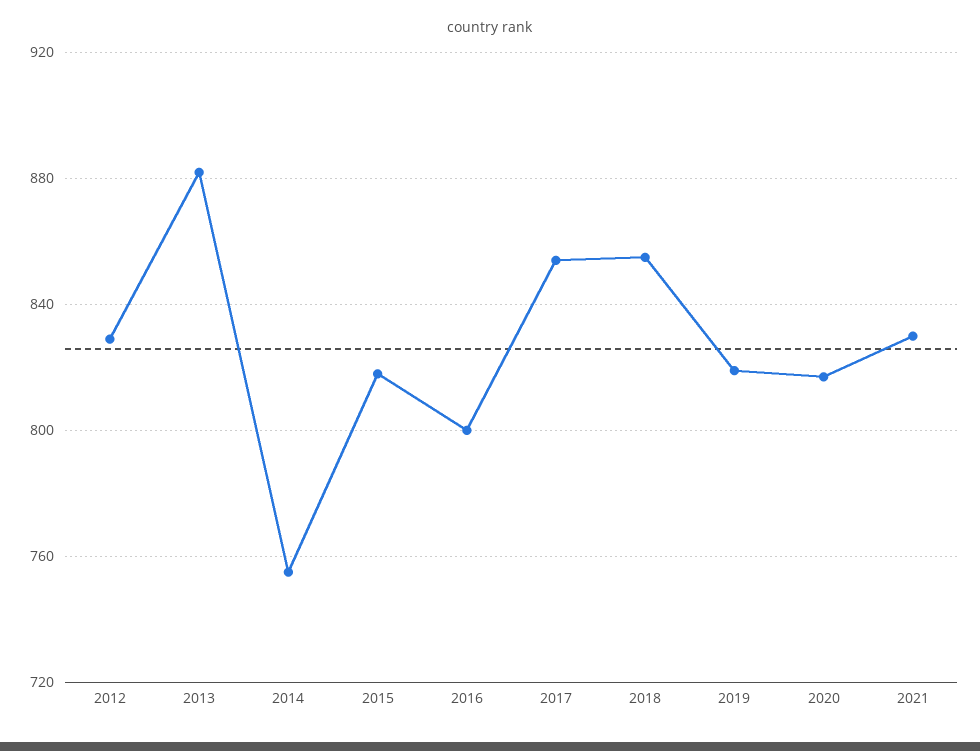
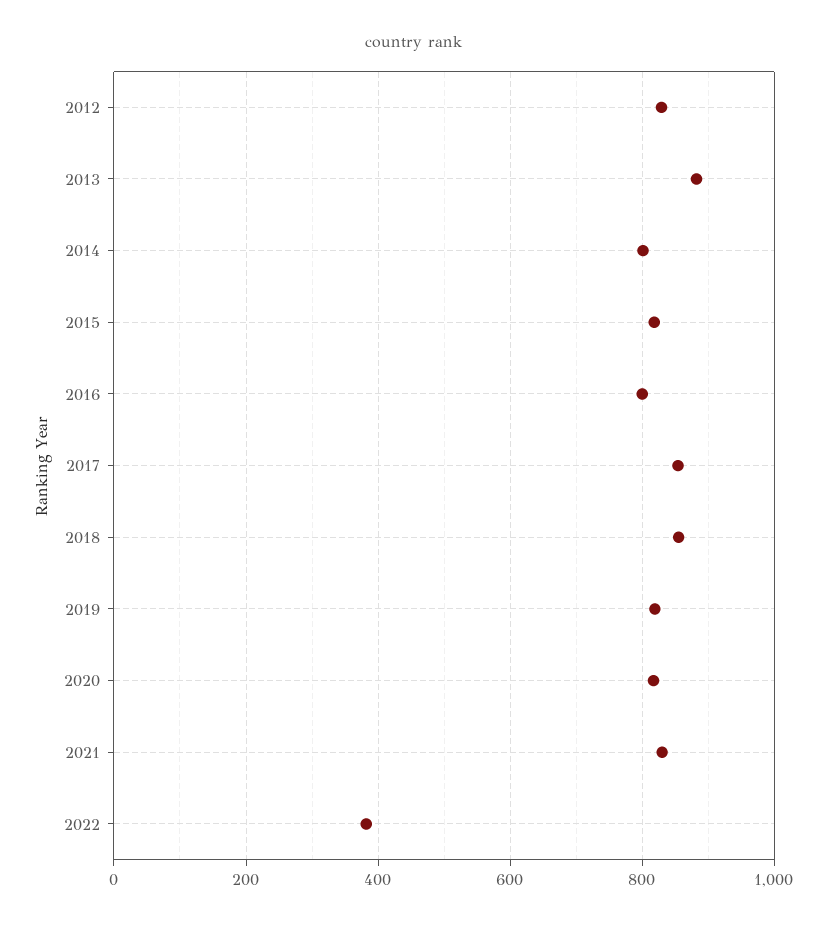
2014: 755 -> 800
2022: none -> 380

